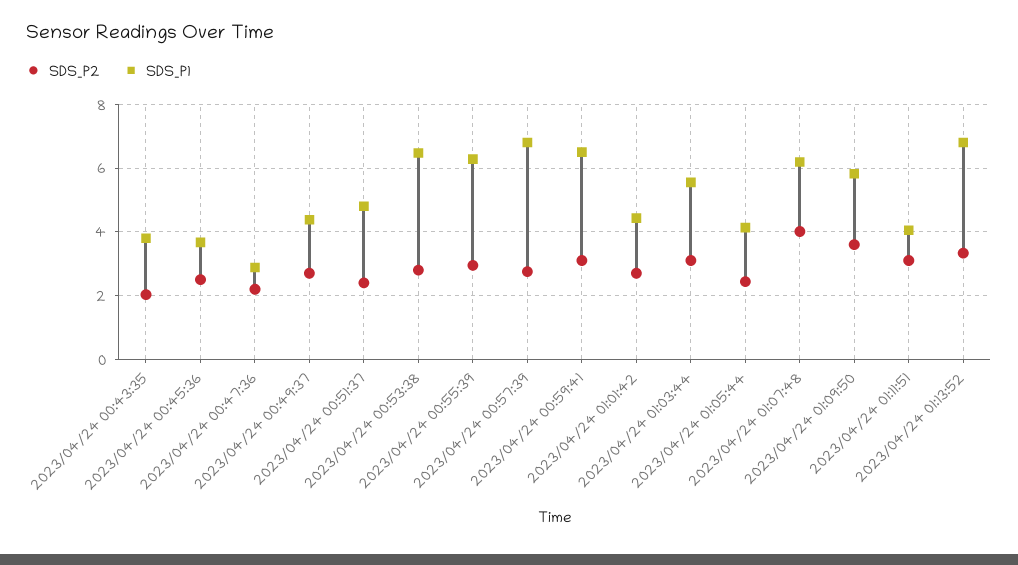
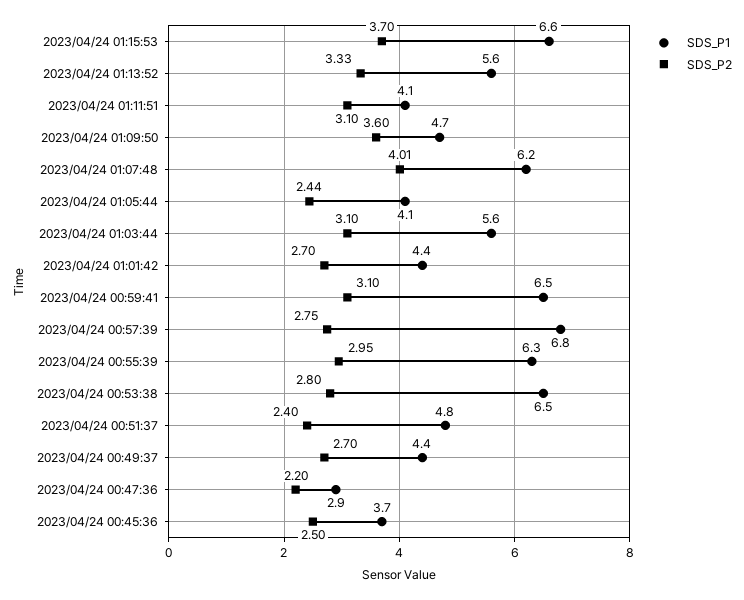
SDS_P2, 2023/04/24 00:43:35: 2 -> none
SDS_P1, 2023/04/24 00:43:35: 3.8 -> none
SDS_P1, 2023/04/24 01:09:50: 5.8 -> 4.7
SDS_P1, 2023/04/24 01:13:52: 6.8 -> 5.6
SDS_P1, 2023/04/24 01:15:53: none -> 6.6
SDS_P2, 2023/04/24 01:15:53: none -> 3.7

